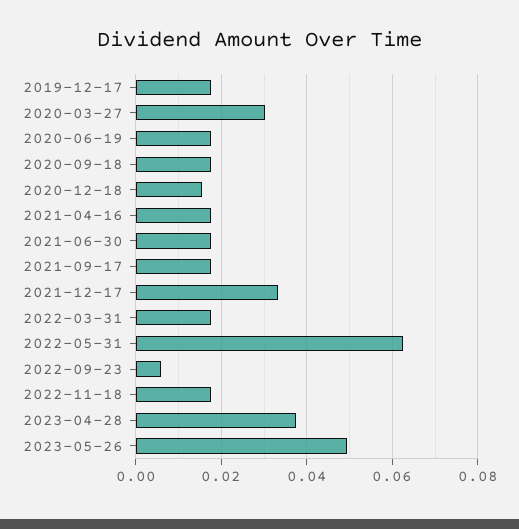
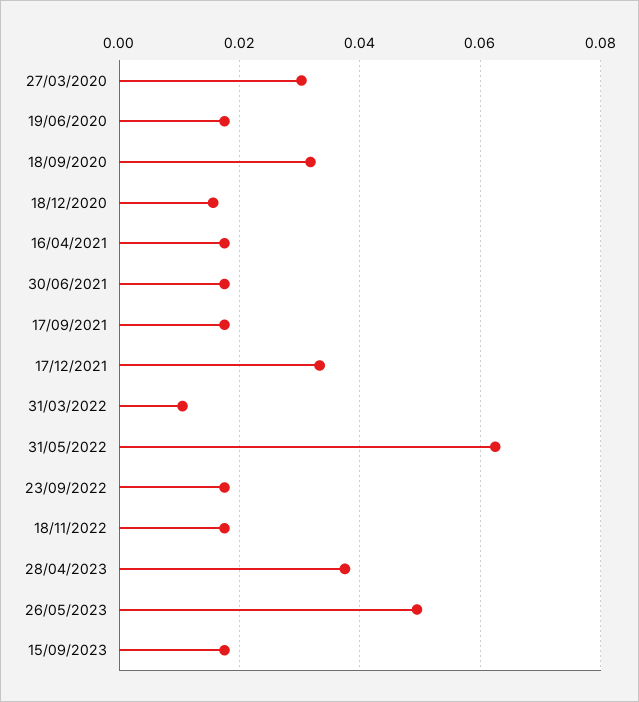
2019-12-17: 0.018 -> none
2020-09-18: 0.018 -> 0.032
2022-03-31: 0.018 -> 0.01
2022-09-23: 0.006 -> 0.018
15/09/2023: none -> 0.018

